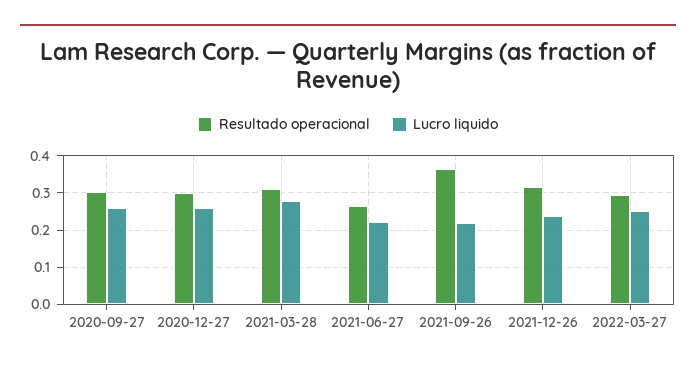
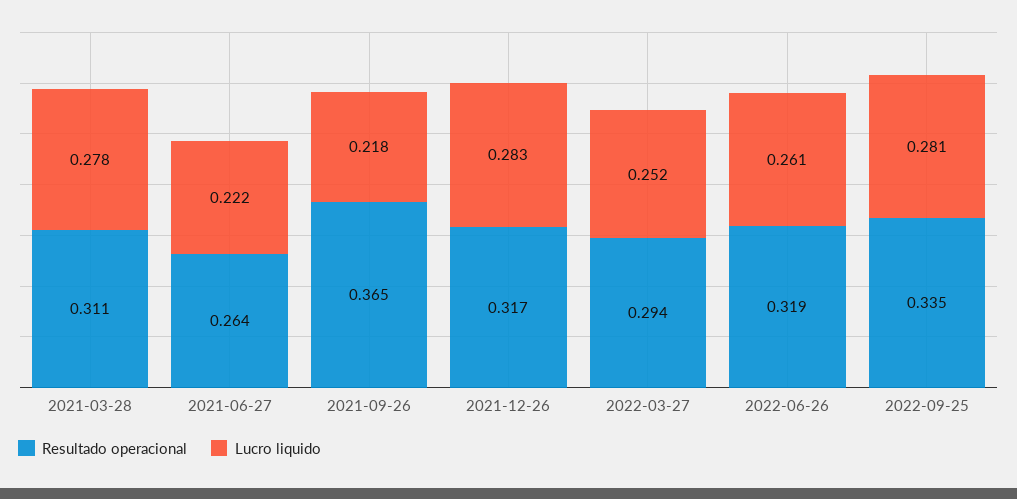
Resultado operacional, 2020-09-27: 0.3 -> none
Lucro liquido, 2020-09-27: 0.26 -> none
Resultado operacional, 2020-12-27: 0.3 -> none
Lucro liquido, 2020-12-27: 0.26 -> none
Lucro liquido, 2021-12-26: 0.24 -> 0.283
Resultado operacional, 2022-06-26: none -> 0.319
Lucro liquido, 2022-06-26: none -> 0.261
Resultado operacional, 2022-09-25: none -> 0.335
Lucro liquido, 2022-09-25: none -> 0.281

